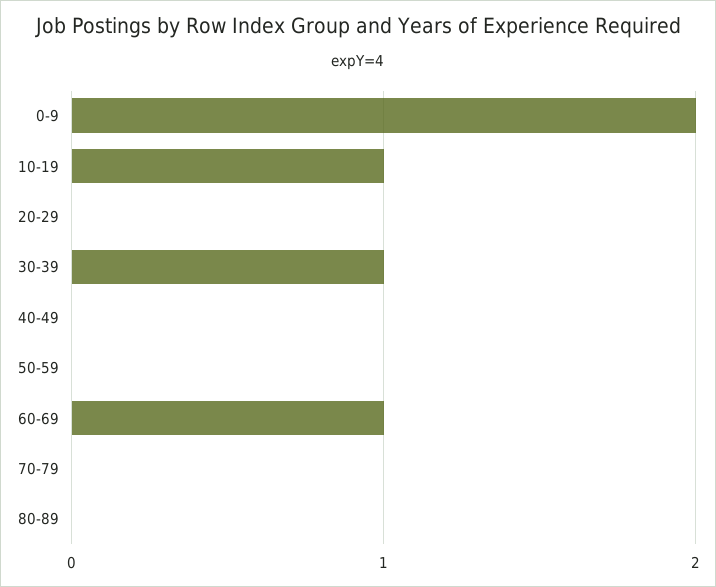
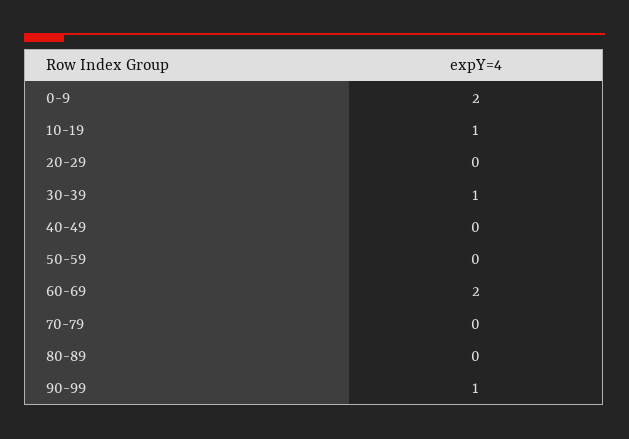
60-69: 1 -> 2
90-99: none -> 1

